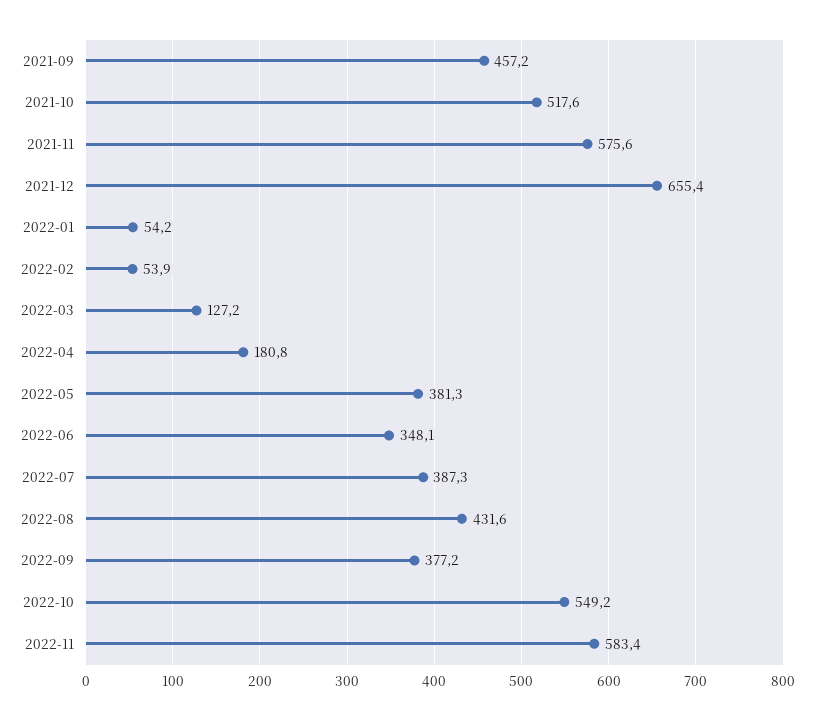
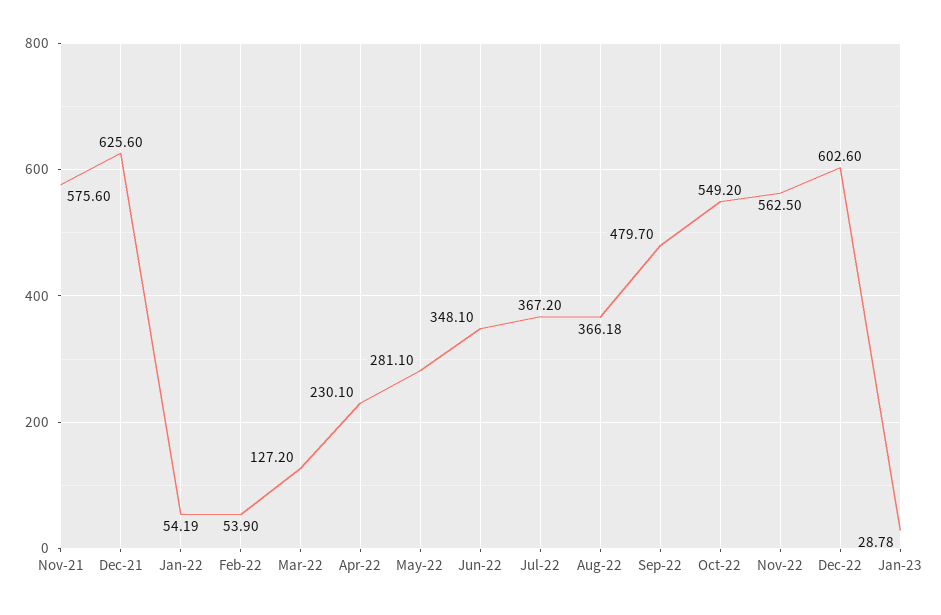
2021-09: 457.2 -> none
2021-10: 517.6 -> none
2021-12: 655.4 -> 625.6
2022-04: 180.8 -> 230.1
2022-05: 381.3 -> 281.1
2022-07: 387.3 -> 367.2
2022-08: 431.6 -> 366.18
2022-09: 377.2 -> 479.7
2022-11: 583.4 -> 562.5
Dec-22: none -> 602.6
Jan-23: none -> 28.78

